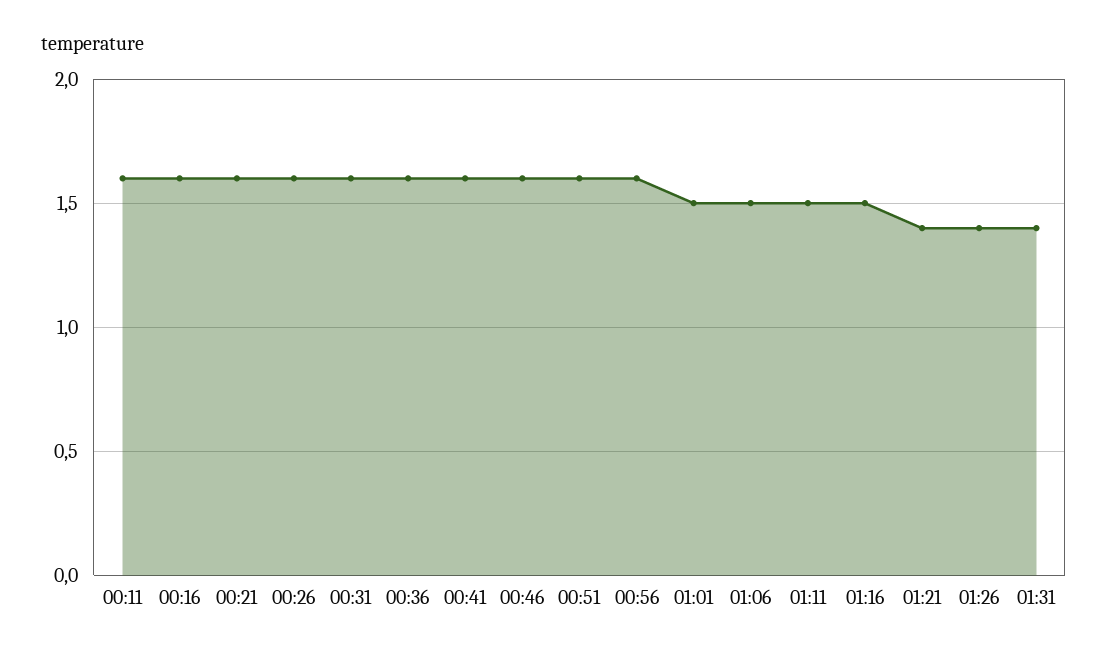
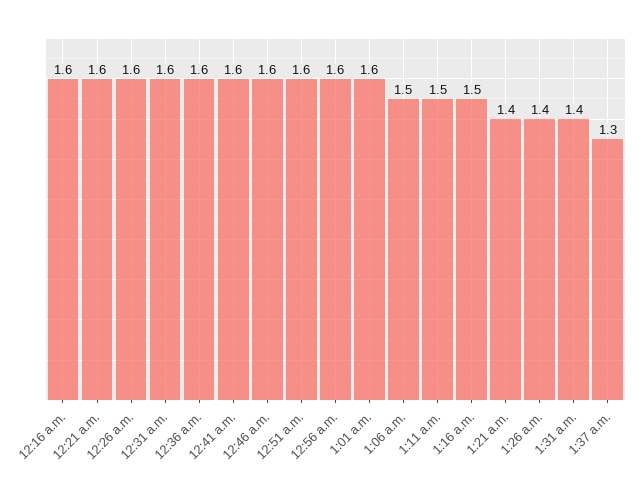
00:11: 1.6 -> none
01:01: 1.5 -> 1.6
1:37 a.m.: none -> 1.3

